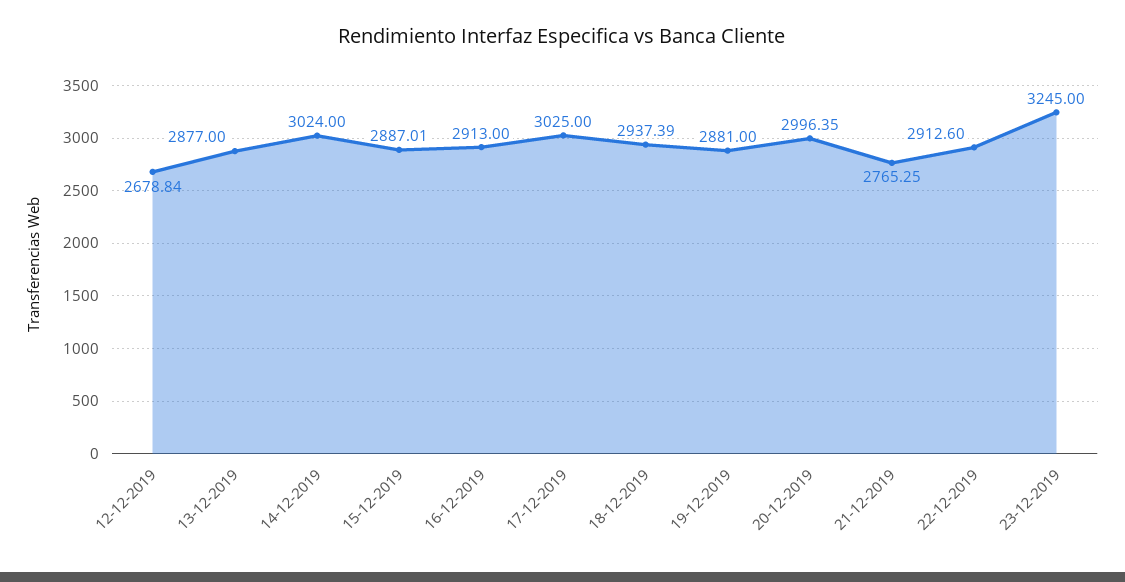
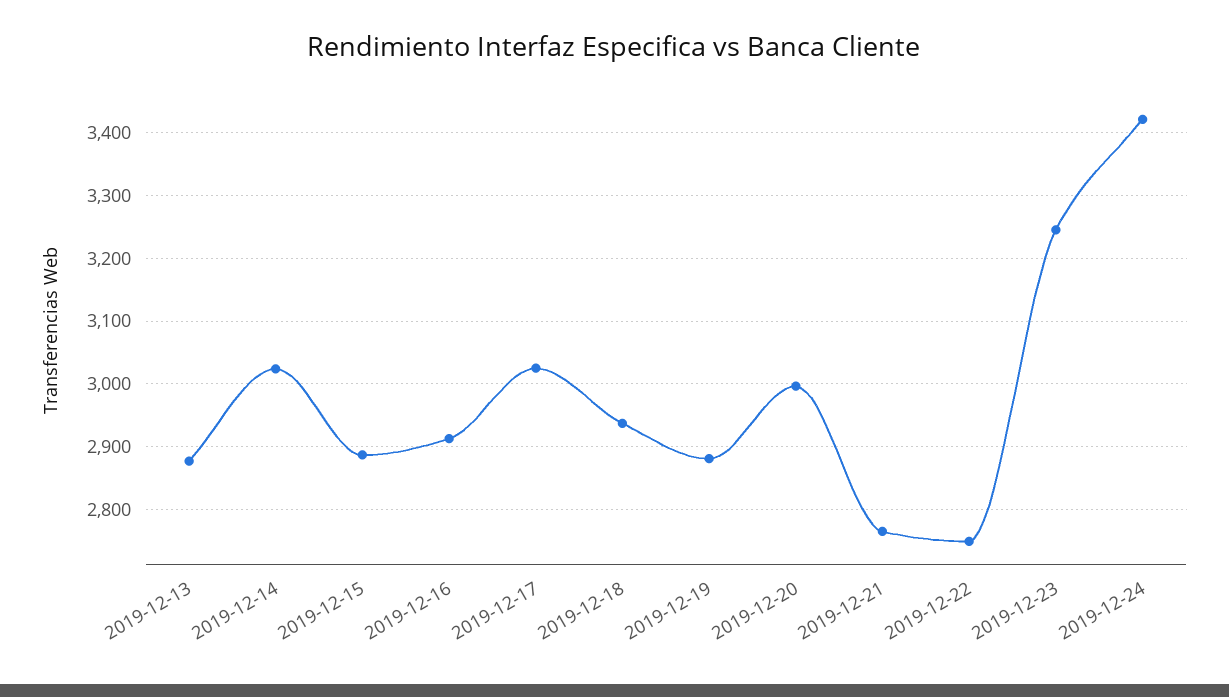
12-12-2019: 2678.84 -> none
22-12-2019: 2912.6 -> 2750
2019-12-24: none -> 3420

